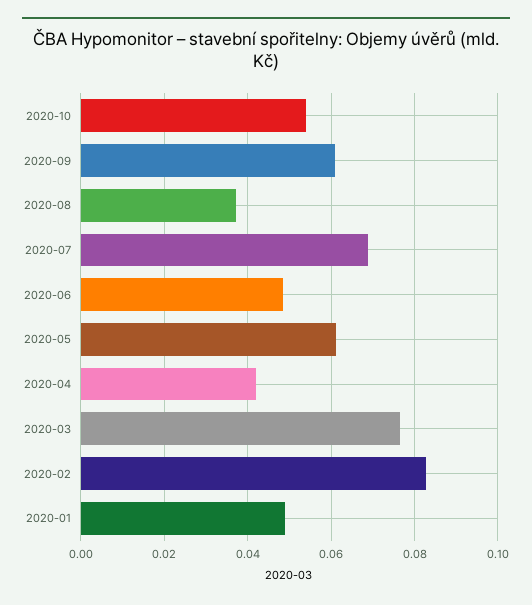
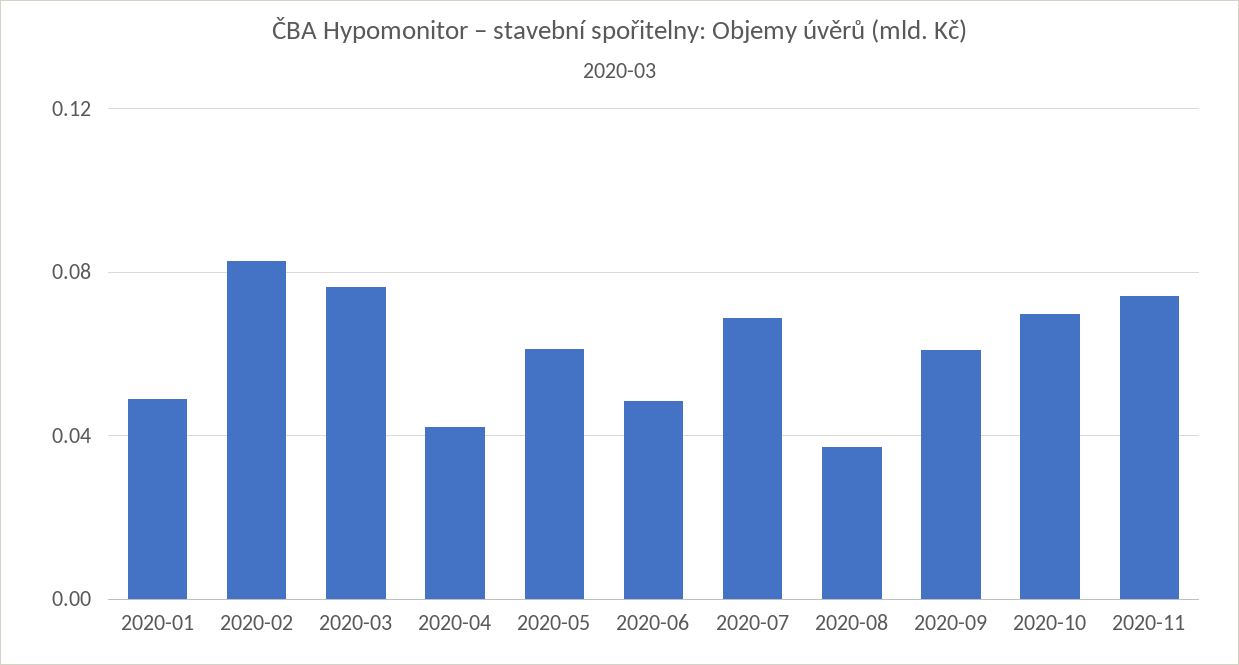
2020-10: 0.054 -> 0.07
2020-11: none -> 0.075

